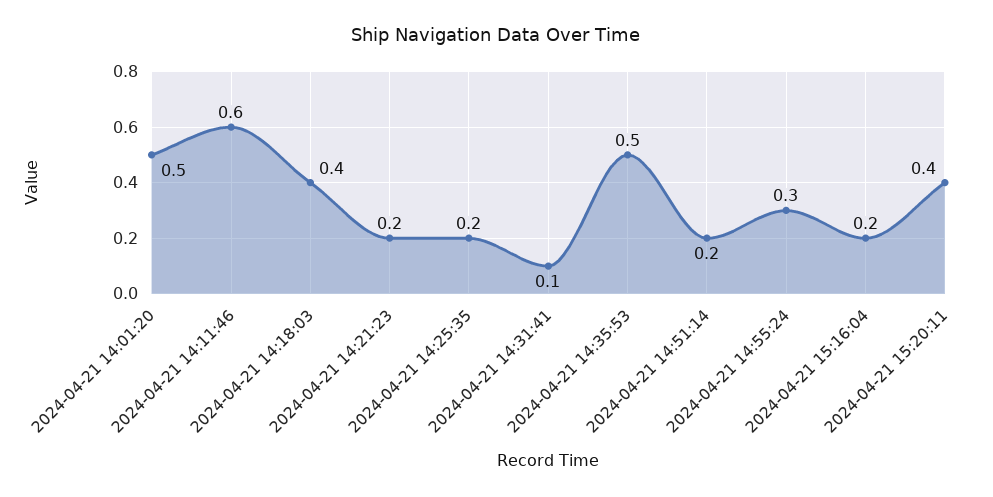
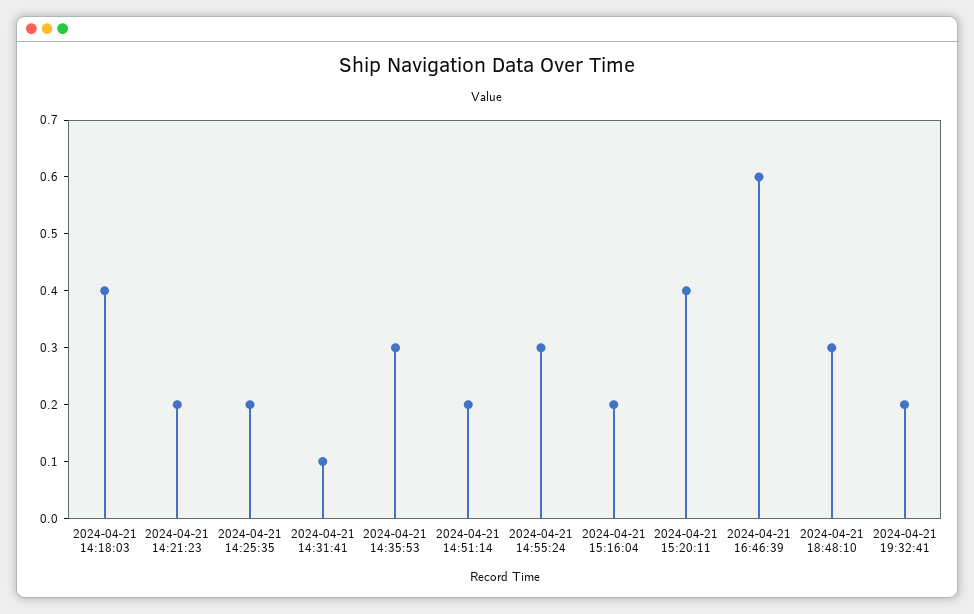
2024-04-21 14:01:20: 0.5 -> none
2024-04-21 14:11:46: 0.6 -> none
2024-04-21 14:35:53: 0.5 -> 0.3
2024-04-21 16:46:39: none -> 0.6
2024-04-21 18:48:10: none -> 0.3
2024-04-21 19:32:41: none -> 0.2

